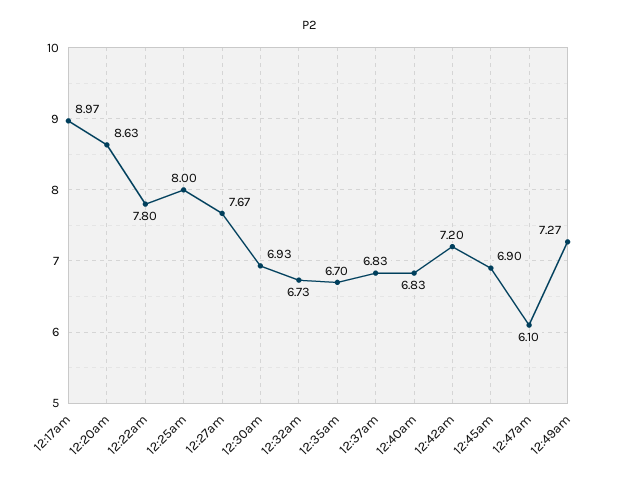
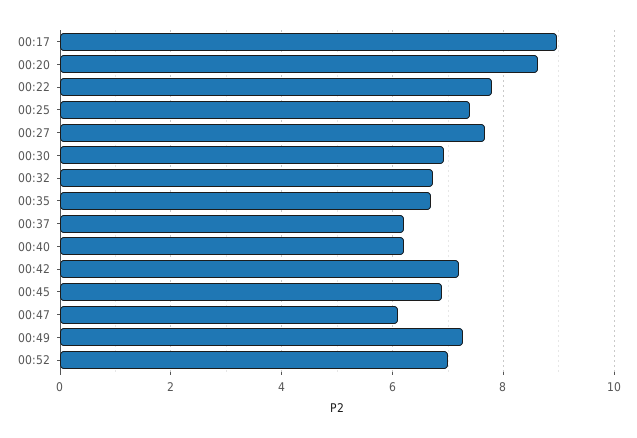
12:25am: 8 -> 7.4
12:37am: 6.83 -> 6.2
12:40am: 6.83 -> 6.2
00:52: none -> 7

